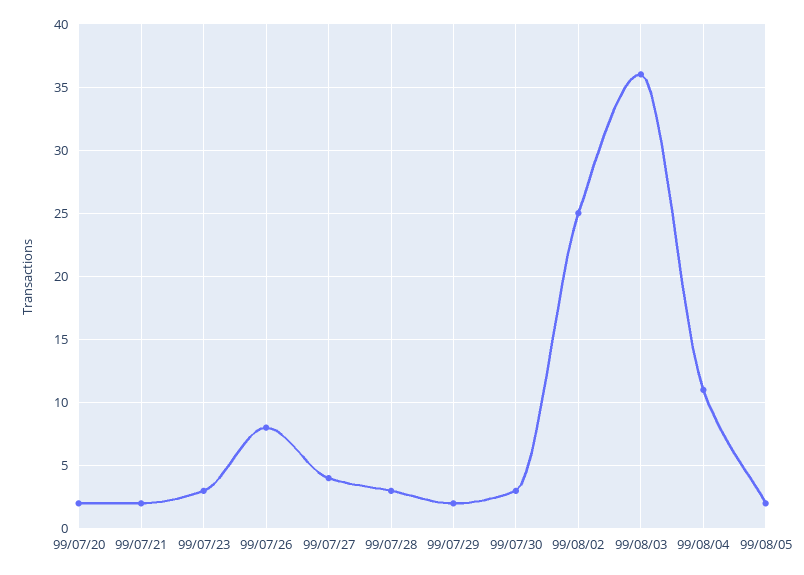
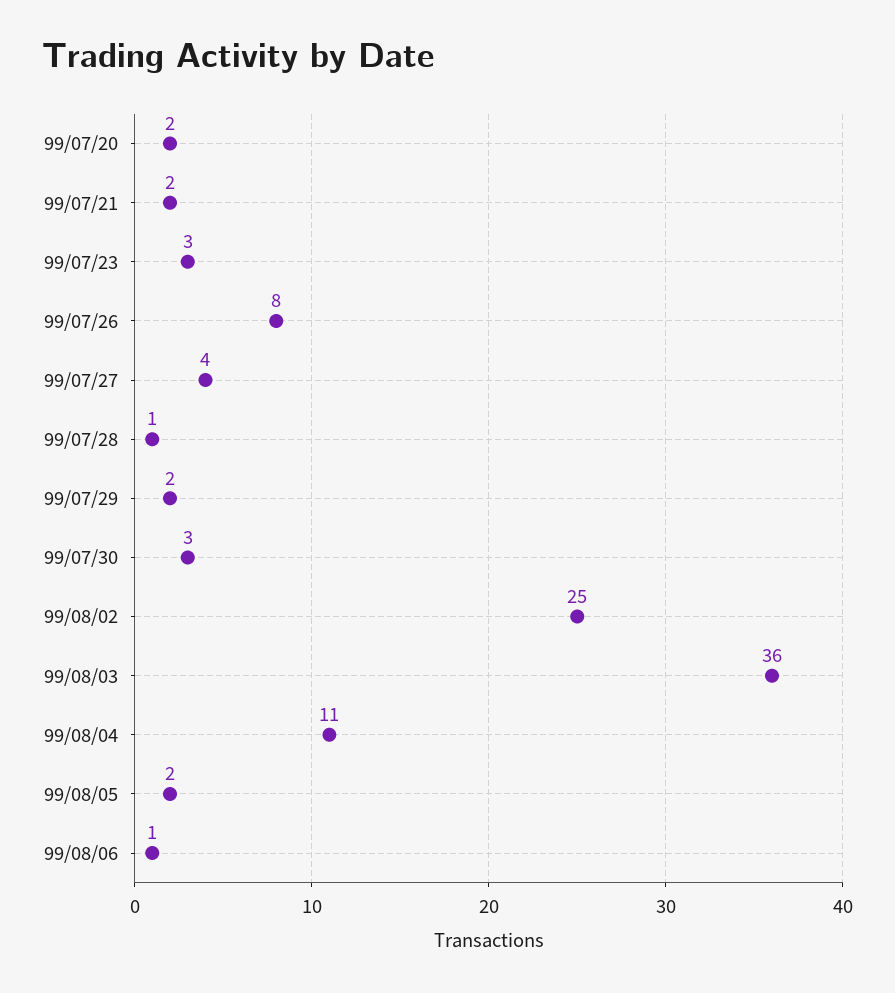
99/07/28: 3 -> 1
99/08/06: none -> 1

